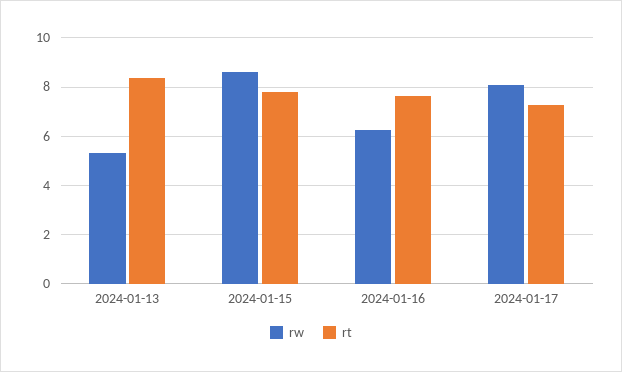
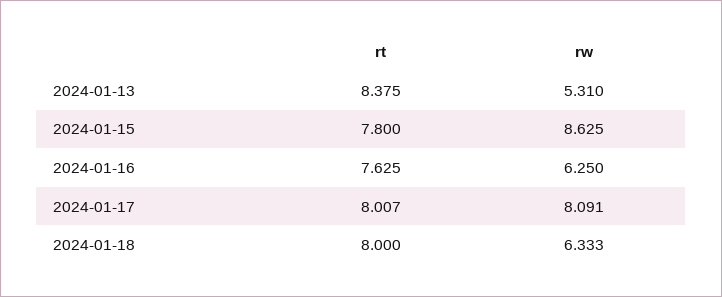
rt, 2024-01-17: 7.25 -> 8.007
rt, 2024-01-18: none -> 8
rw, 2024-01-18: none -> 6.333

